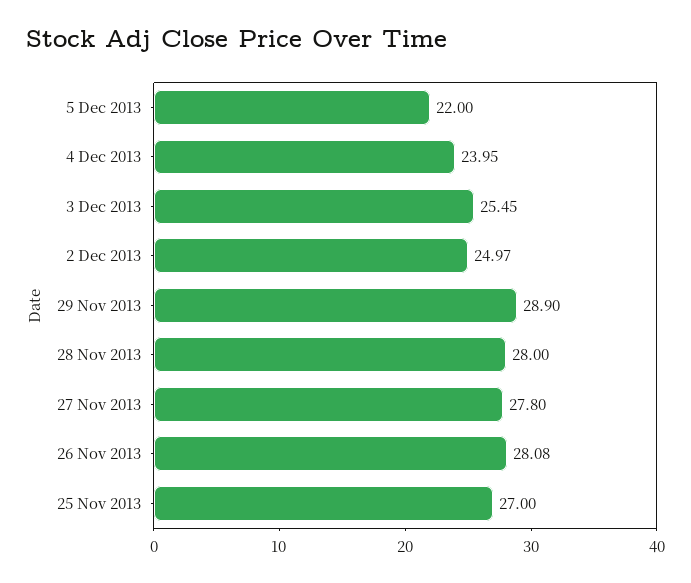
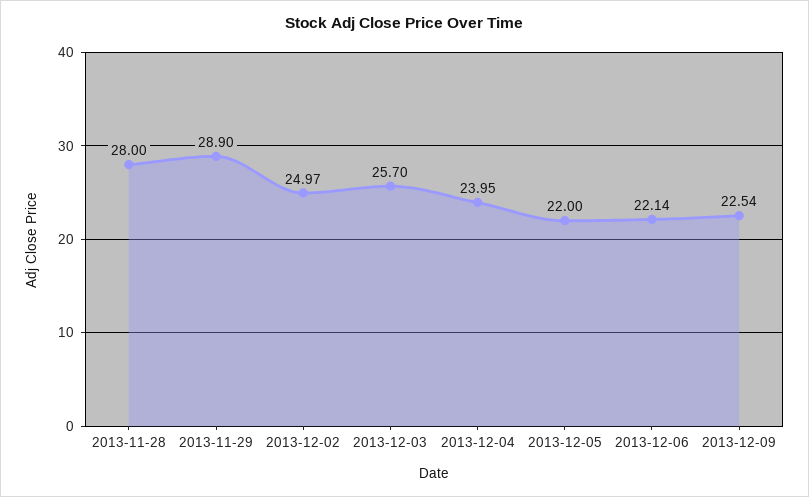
3 Dec 2013: 25.45 -> 25.7
27 Nov 2013: 27.8 -> none
26 Nov 2013: 28.08 -> none
25 Nov 2013: 27 -> none
2013-12-06: none -> 22.14
2013-12-09: none -> 22.54

